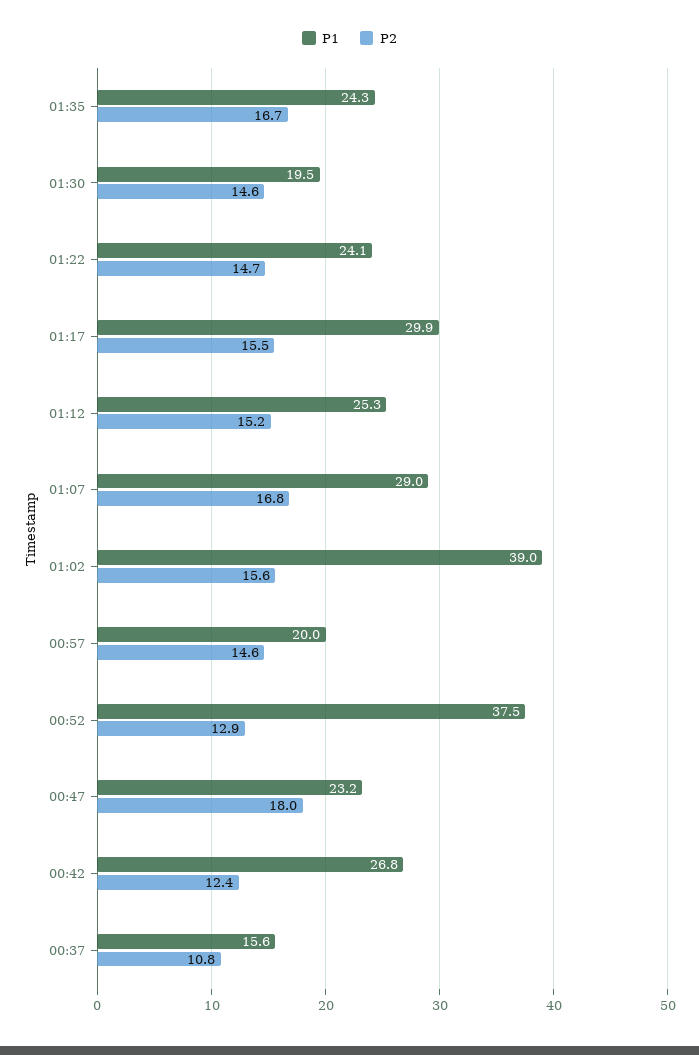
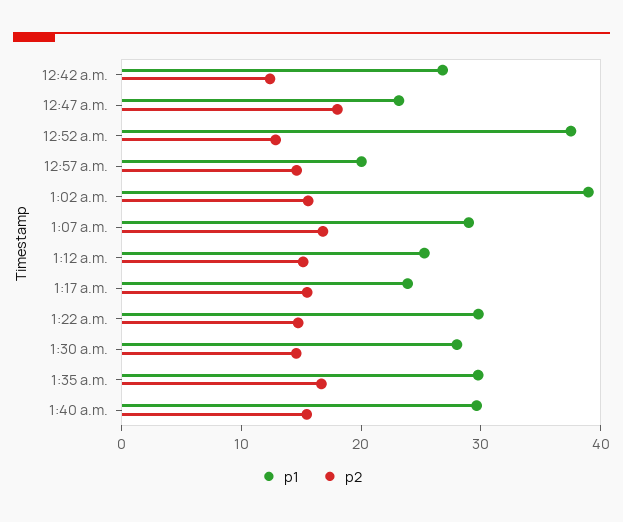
P1, 01:35: 24.3 -> 30
P1, 01:30: 19.5 -> 28
P1, 01:22: 24.1 -> 30
P1, 01:17: 29.9 -> 24
P1, 00:37: 15.6 -> none
P2, 00:37: 10.8 -> none
P1, 1:40 a.m.: none -> 30
P2, 1:40 a.m.: none -> 16

